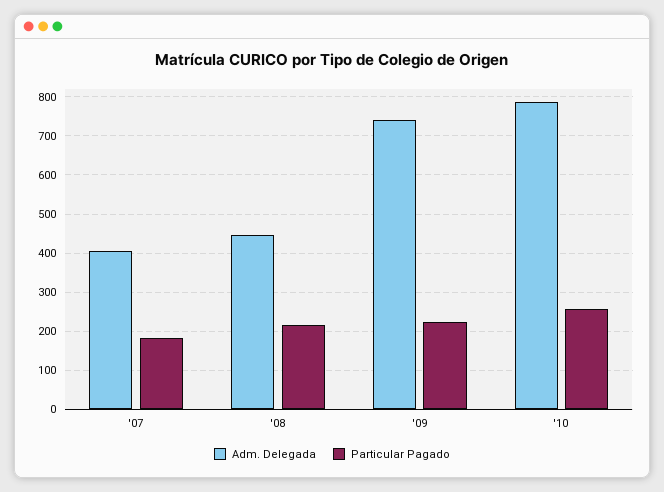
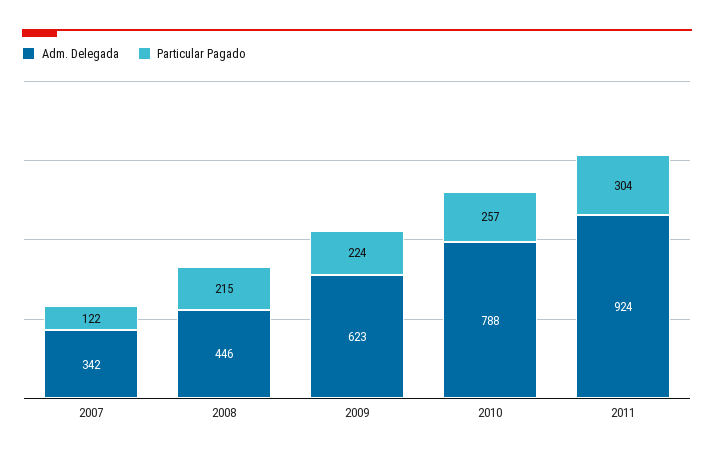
Adm. Delegada, '07: 400 -> 342
Particular Pagado, '07: 180 -> 122
Adm. Delegada, '09: 740 -> 623
Adm. Delegada, 2011: none -> 924
Particular Pagado, 2011: none -> 304

